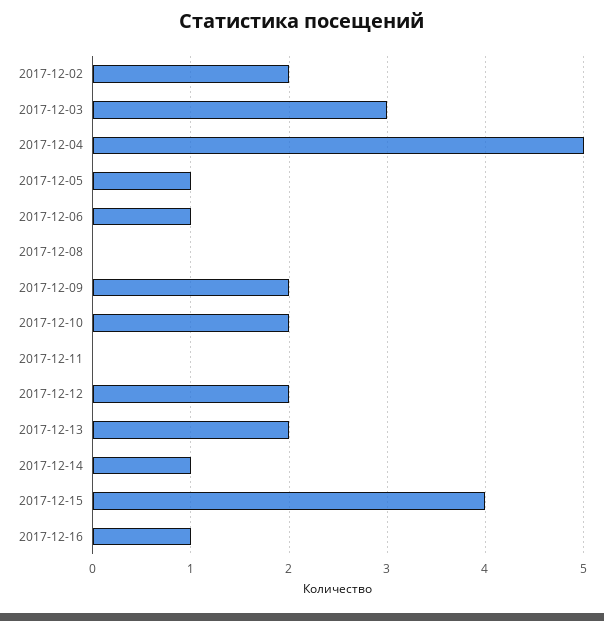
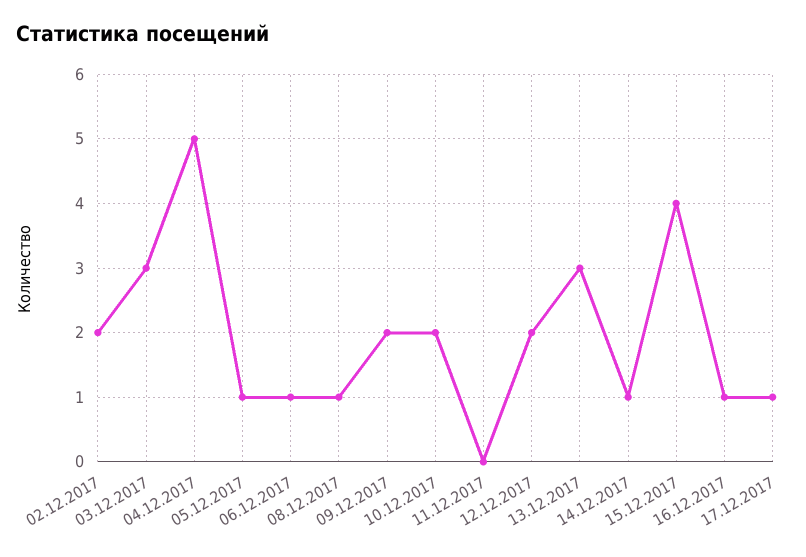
2017-12-08: 0 -> 1
2017-12-13: 2 -> 3
17.12.2017: none -> 1

